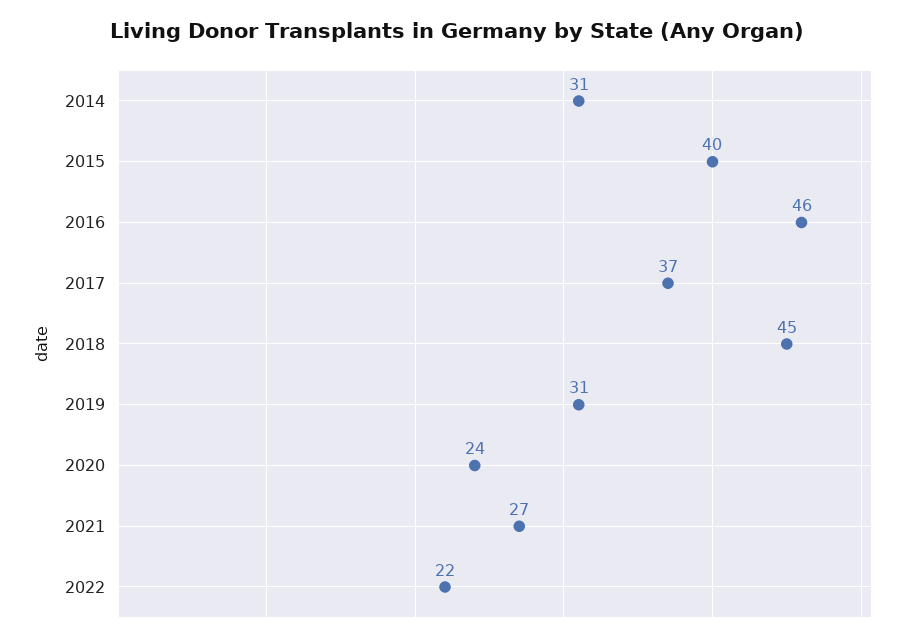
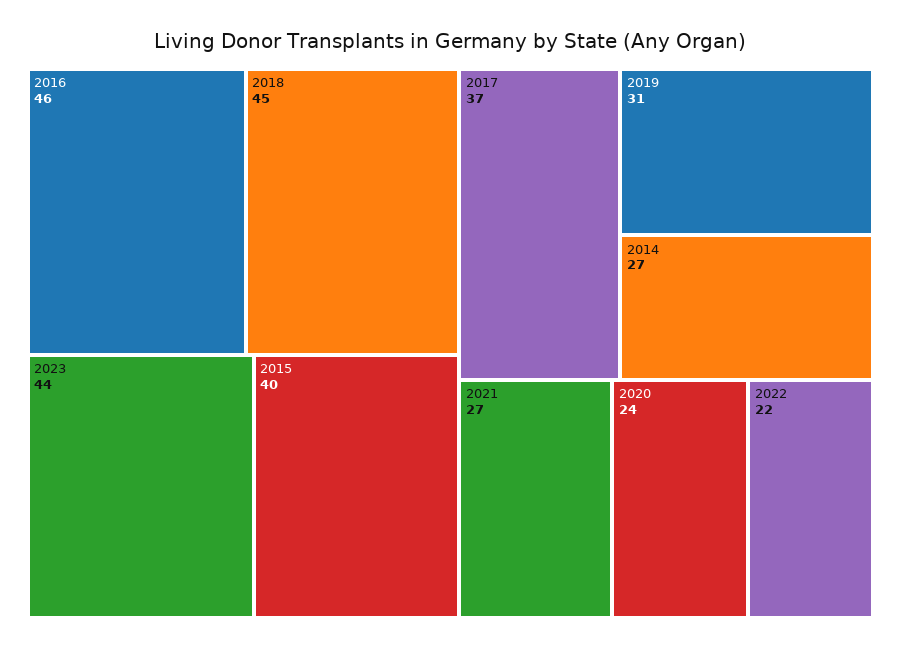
2014: 31 -> 27
2023: none -> 44

